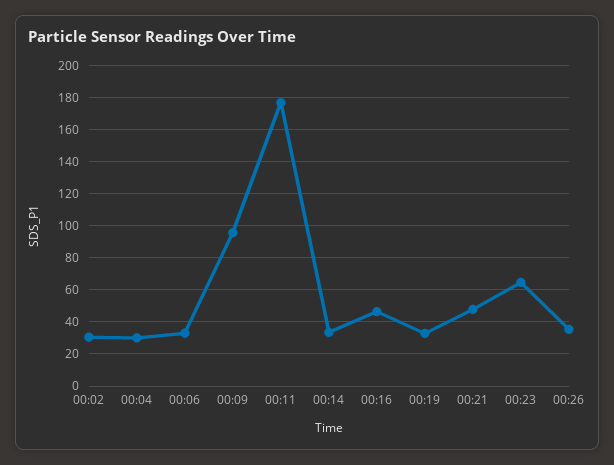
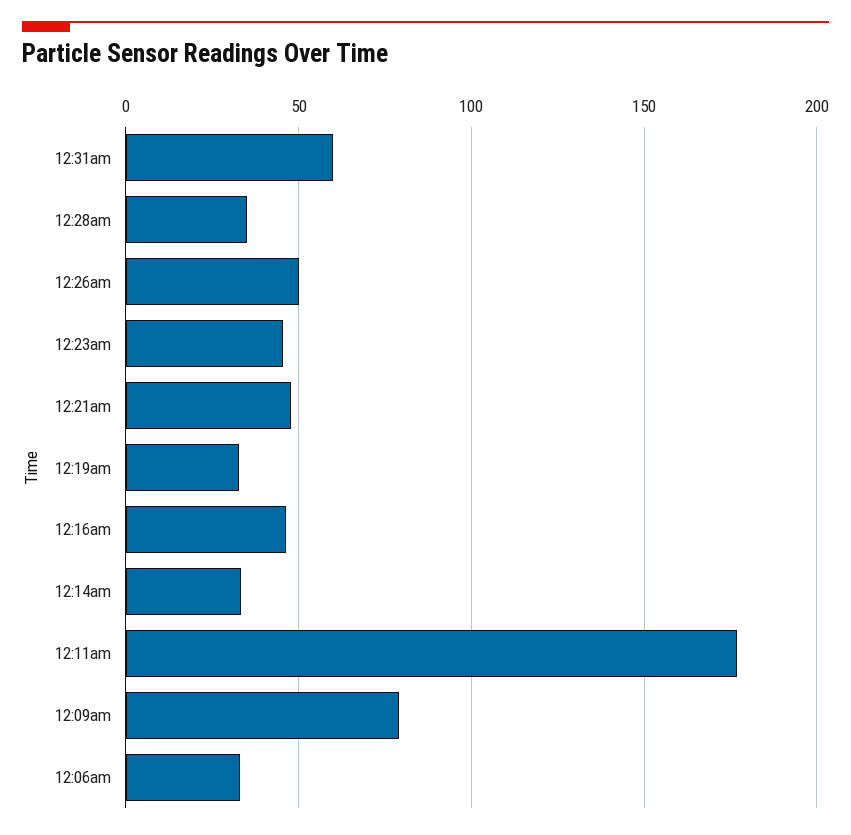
00:02: 30 -> none
00:04: 30 -> none
00:09: 95 -> 80
00:23: 65 -> 45
00:26: 35 -> 50
12:31am: none -> 60
12:28am: none -> 35

